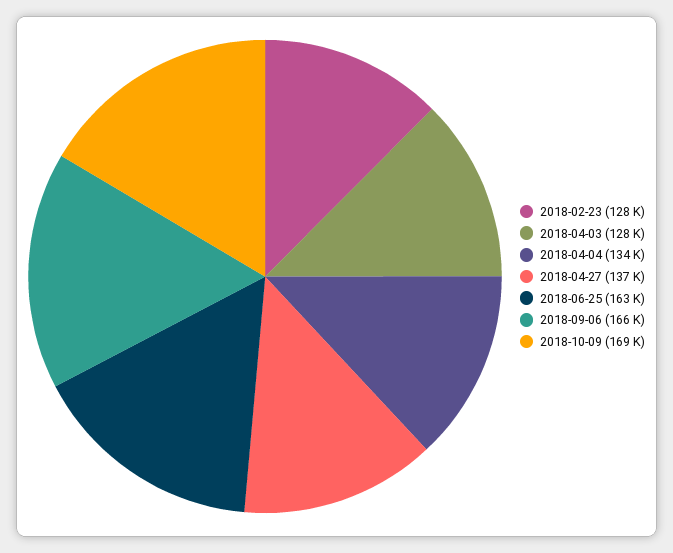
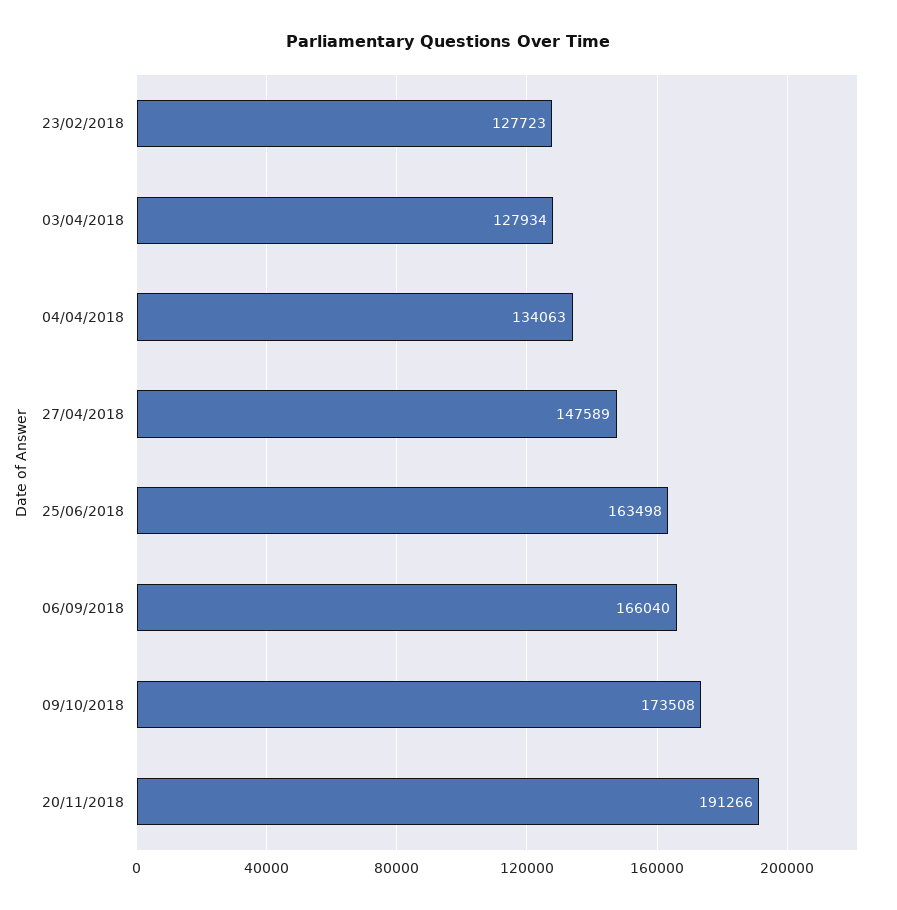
2018-04-27: 137000 -> 147589
2018-10-09: 169000 -> 173508
20/11/2018: none -> 191266

